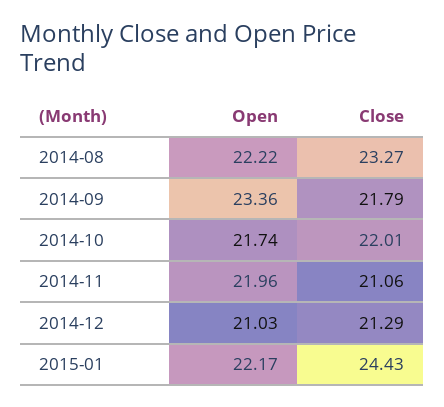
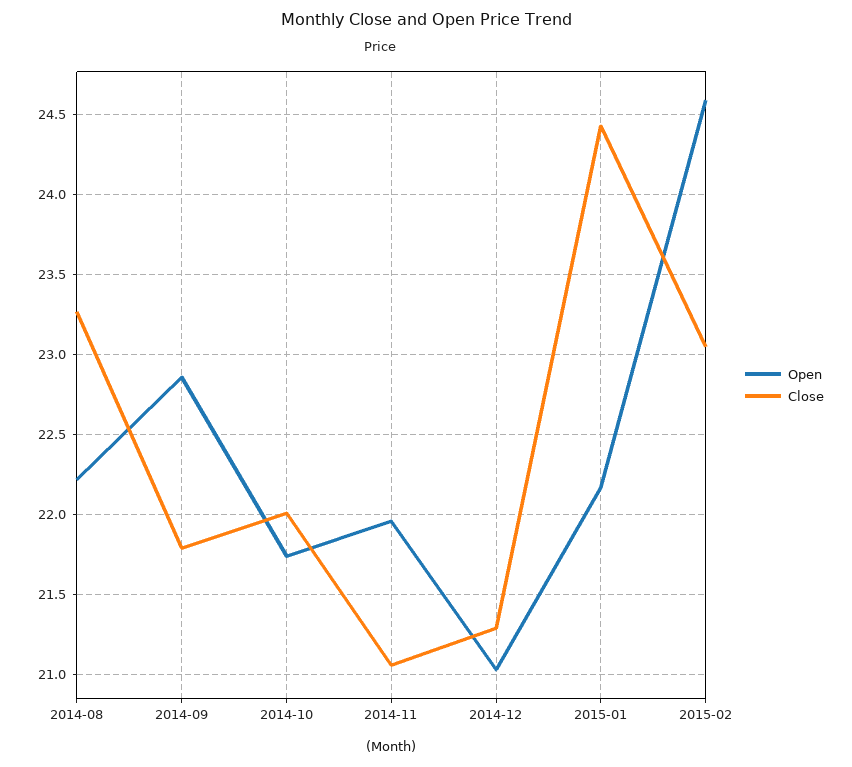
Open, 2014-09: 23.36 -> 22.85
Open, 2015-02: none -> 24.6
Close, 2015-02: none -> 23.05

